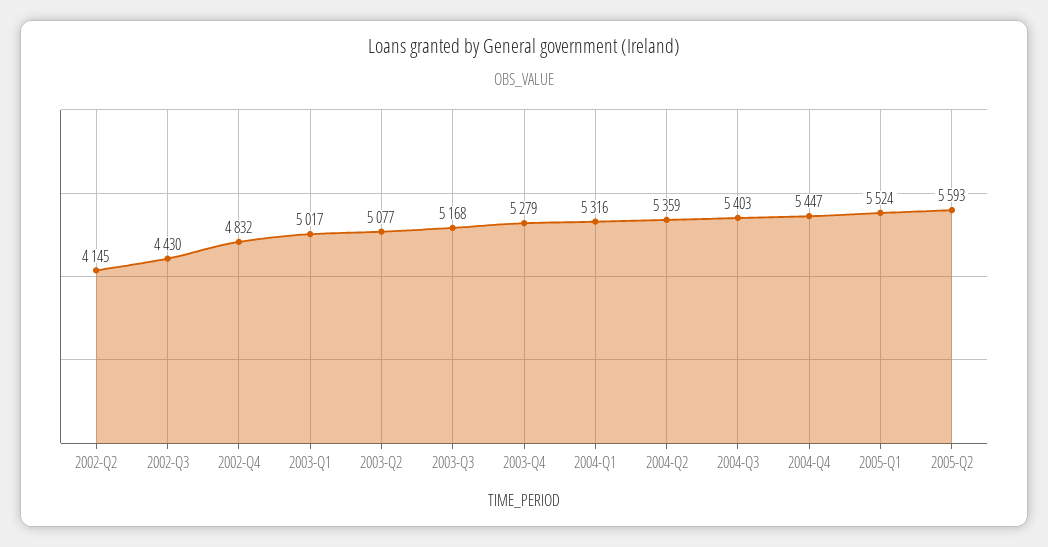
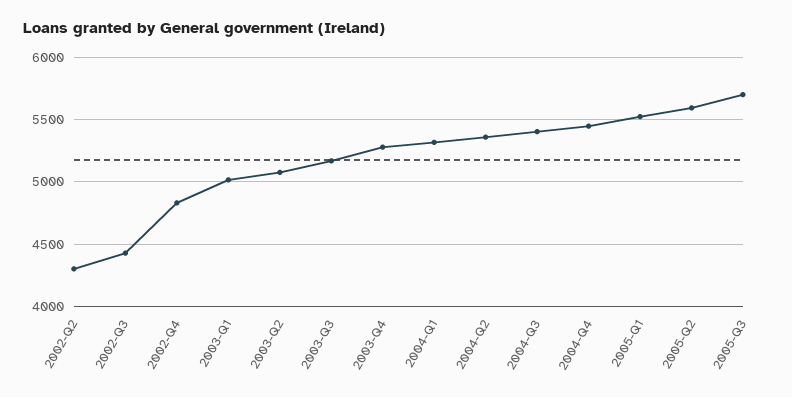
2002-Q2: 4145 -> 4300
2005-Q3: none -> 5700

